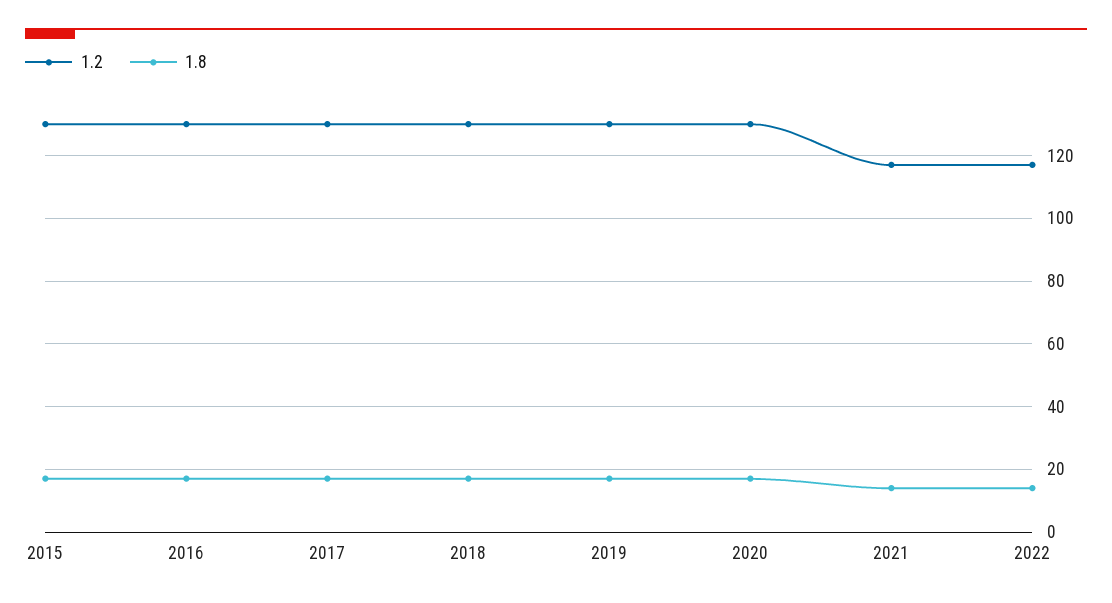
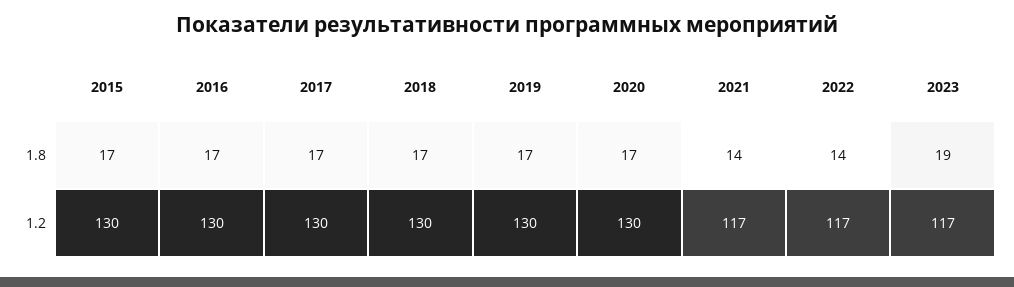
1.8, 2023: none -> 19
1.2, 2023: none -> 117

